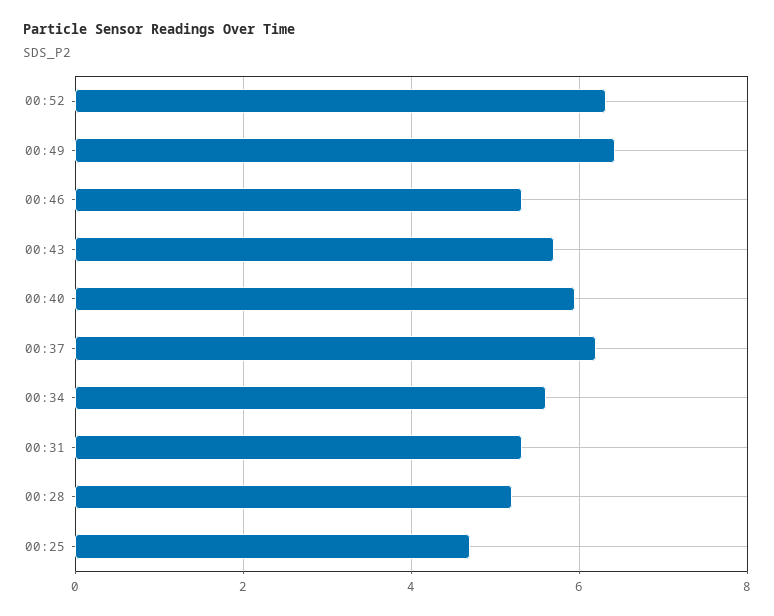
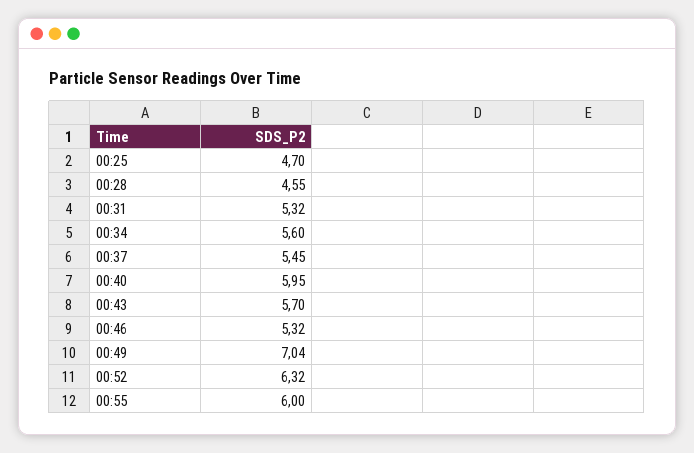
00:49: 6.4 -> 7.04
00:37: 6.2 -> 5.45
00:28: 5.2 -> 4.55
00:55: none -> 6

